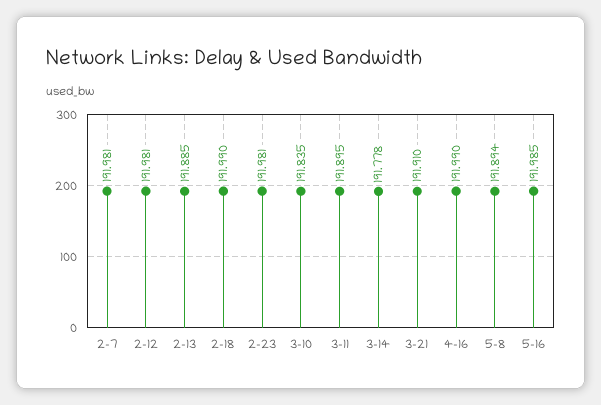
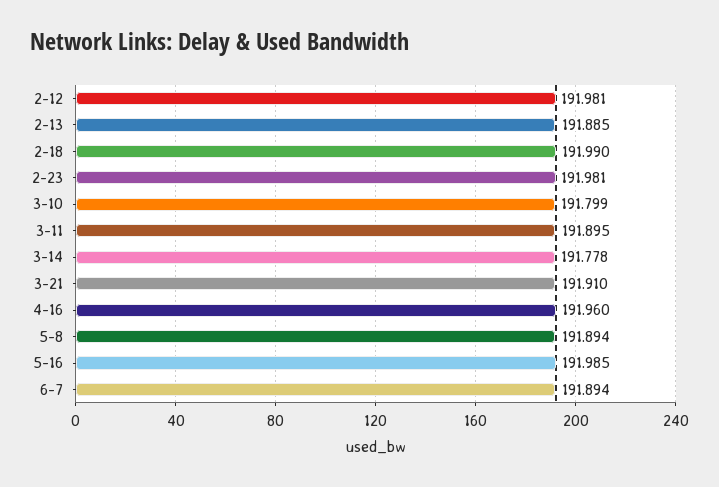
2-7: 191.981 -> none
3-10: 191.835 -> 191.799
4-16: 191.99 -> 191.96
6-7: none -> 191.894

